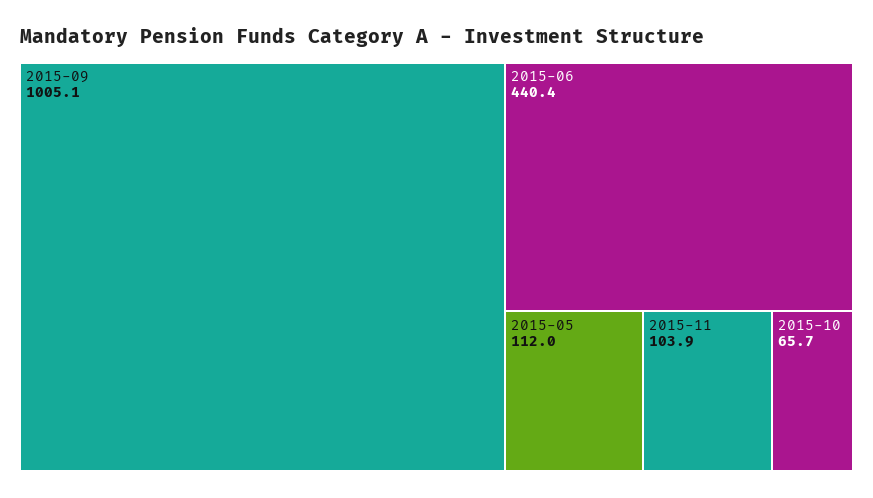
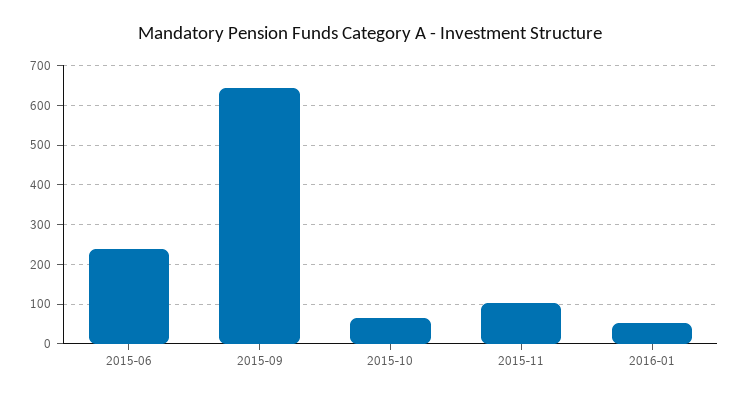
2015-09: 1005.1 -> 640
2015-06: 440.4 -> 240
2015-05: 112 -> none
2016-01: none -> 60

